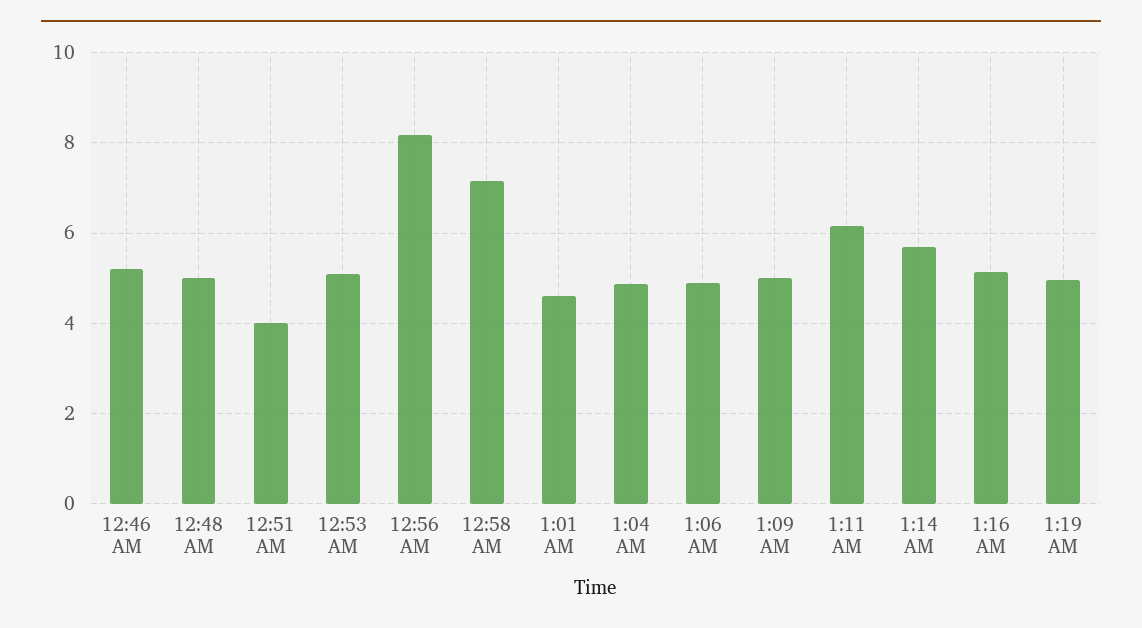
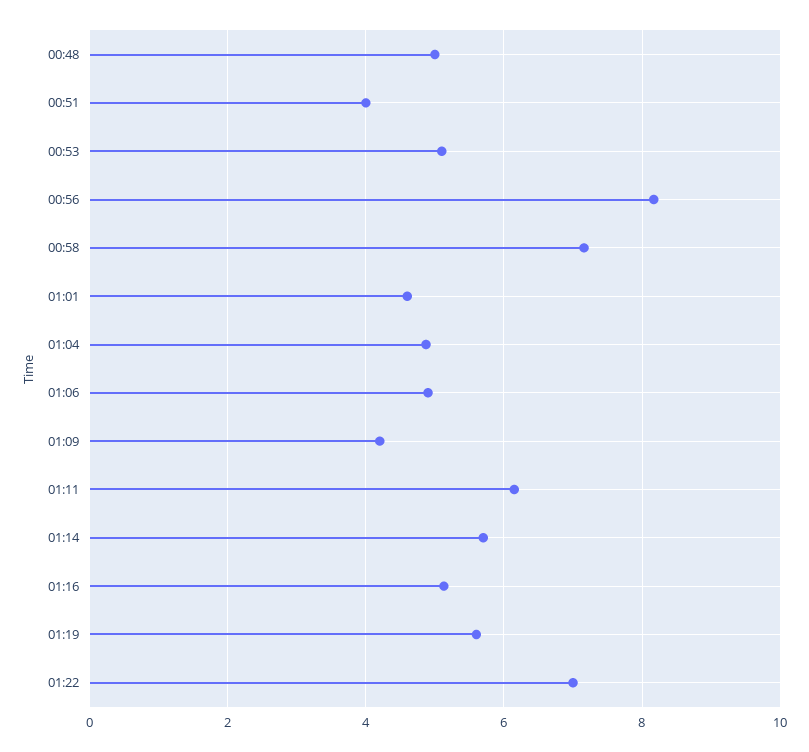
12:46 AM: 5.2 -> none
1:09 AM: 5 -> 4.2
1:19 AM: 5 -> 5.6
01:22: none -> 7

